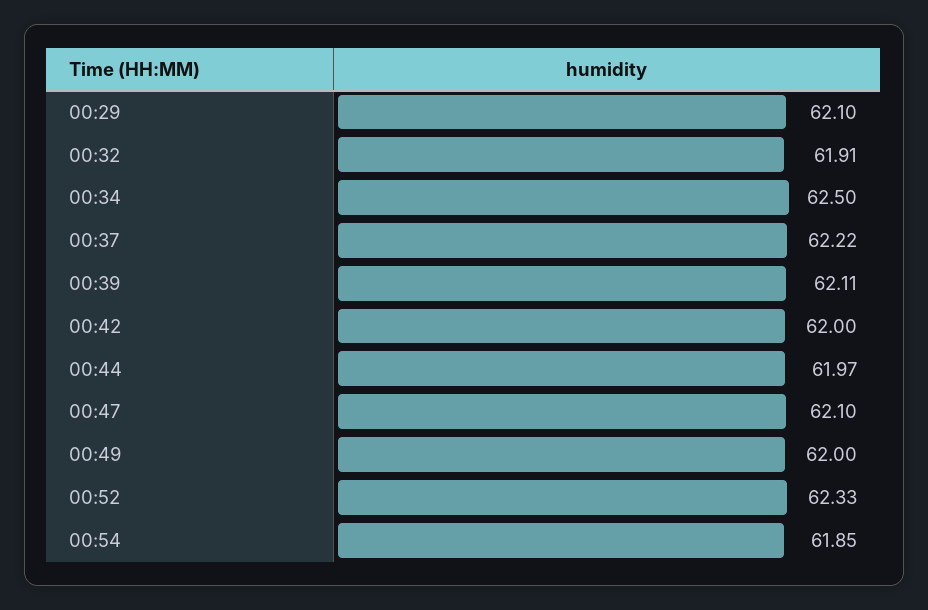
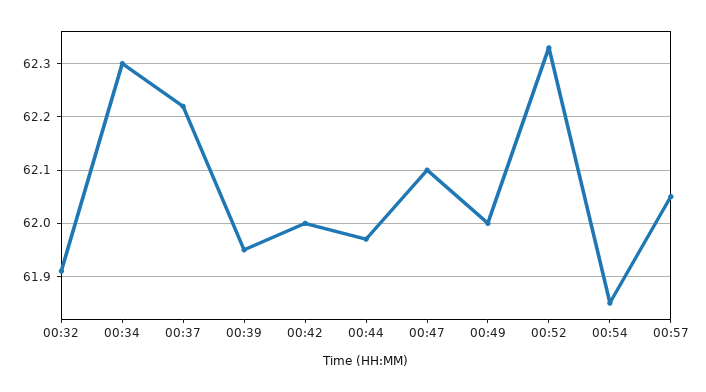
00:29: 62.1 -> none
00:34: 62.5 -> 62.3
00:39: 62.11 -> 61.95
00:57: none -> 62.05

